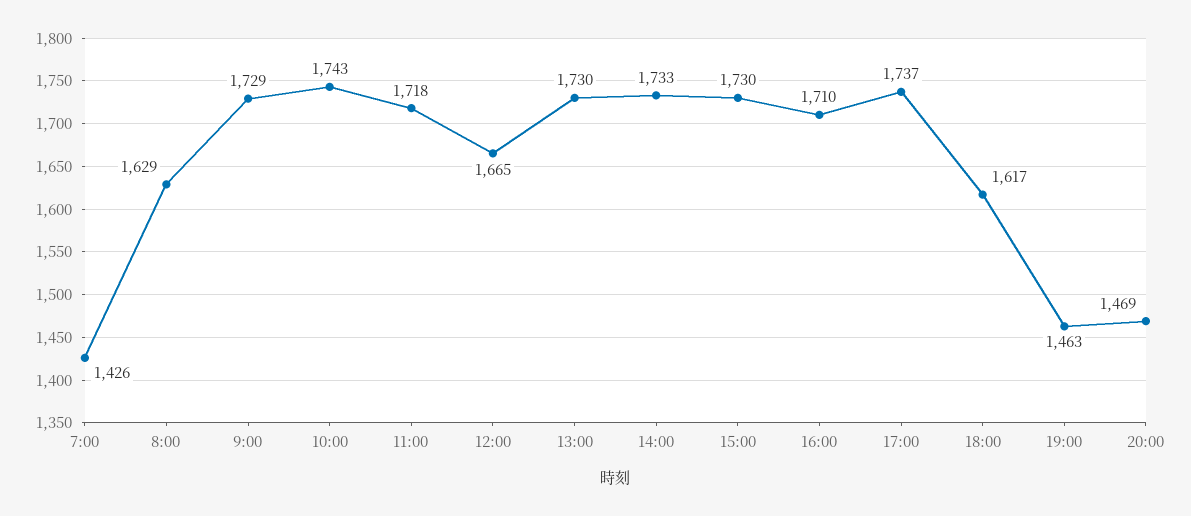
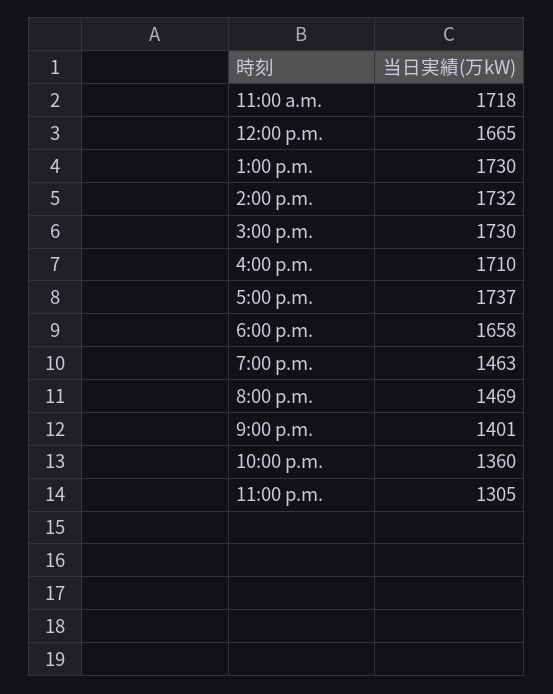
7:00: 1426 -> none
8:00: 1629 -> none
9:00: 1729 -> none
10:00: 1743 -> none
14:00: 1733 -> 1732
18:00: 1617 -> 1658
9:00 p.m.: none -> 1401
10:00 p.m.: none -> 1360
11:00 p.m.: none -> 1305

